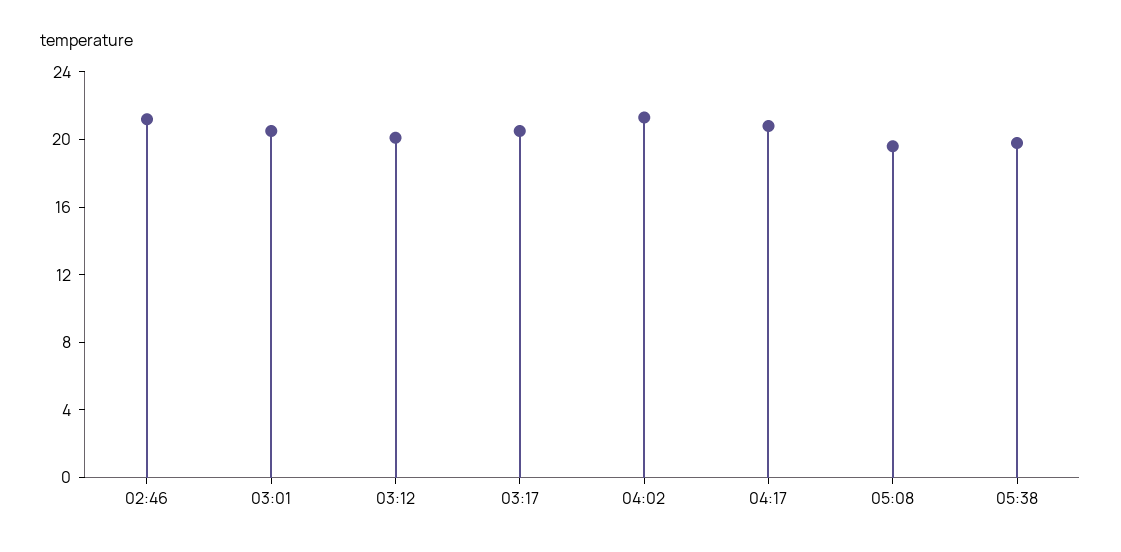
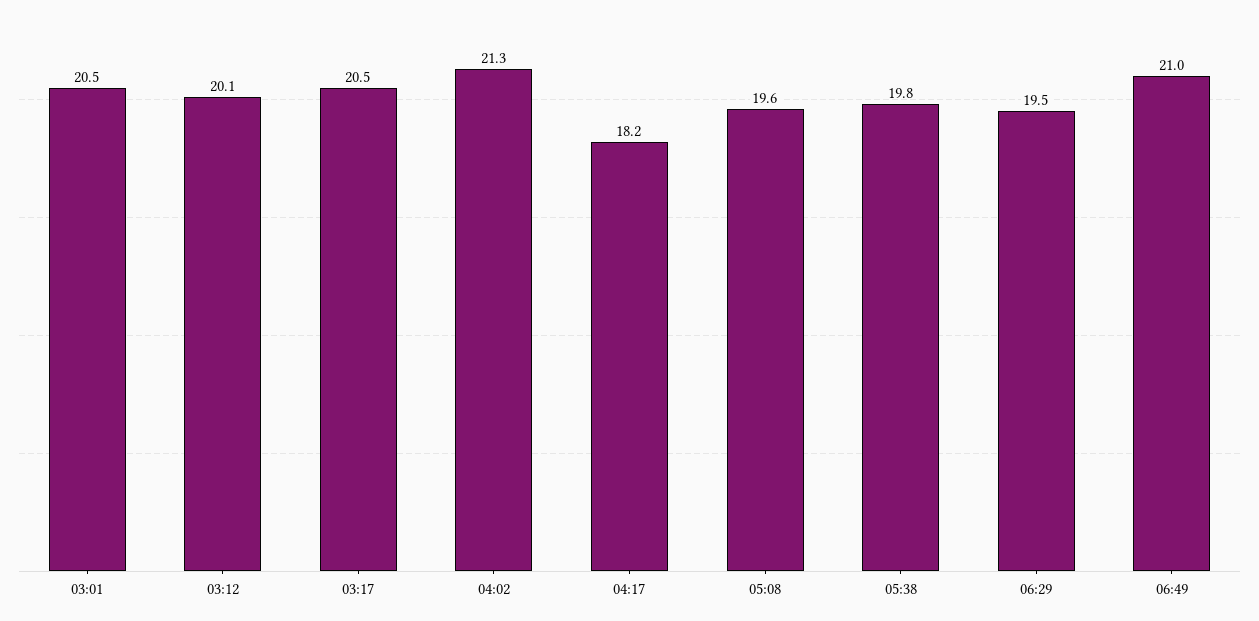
02:46: 21 -> none
04:17: 21 -> 18.2
06:29: none -> 19.5
06:49: none -> 21

